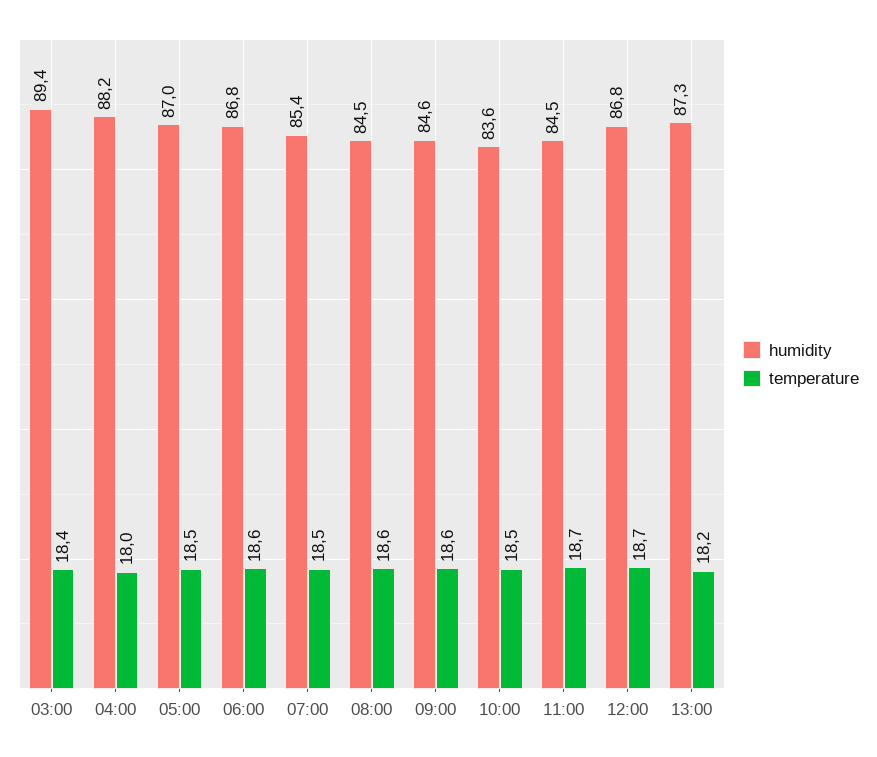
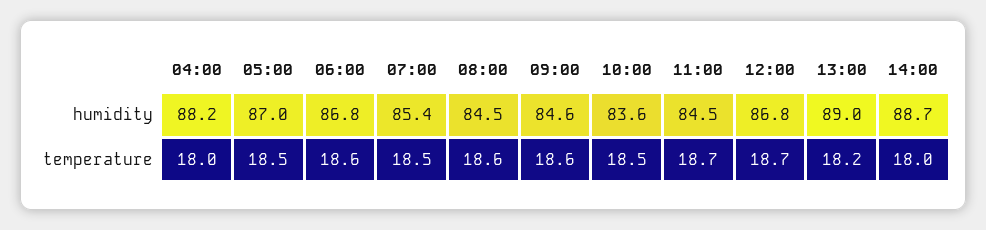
humidity, 03:00: 89.4 -> none
temperature, 03:00: 18.4 -> none
humidity, 13:00: 87.3 -> 89
humidity, 14:00: none -> 88.7
temperature, 14:00: none -> 18

